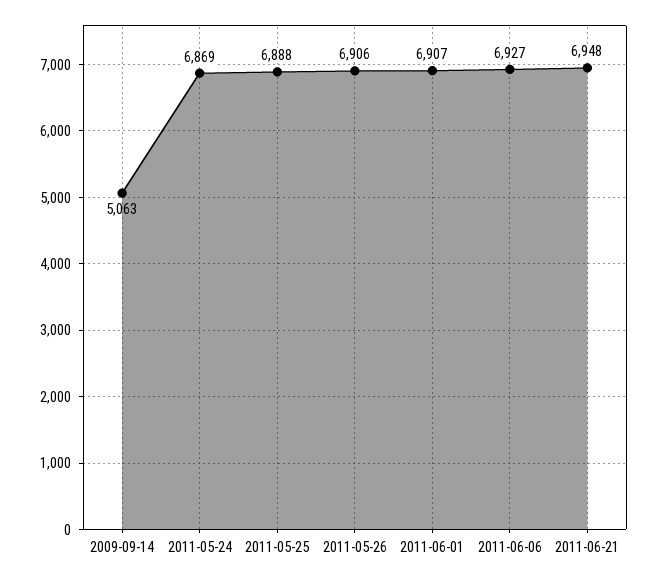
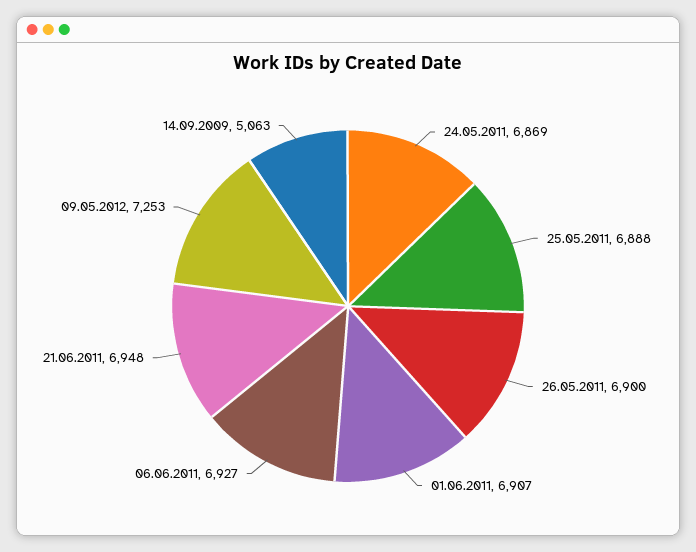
2011-05-26: 6906 -> 6900
09.05.2012: none -> 7253

